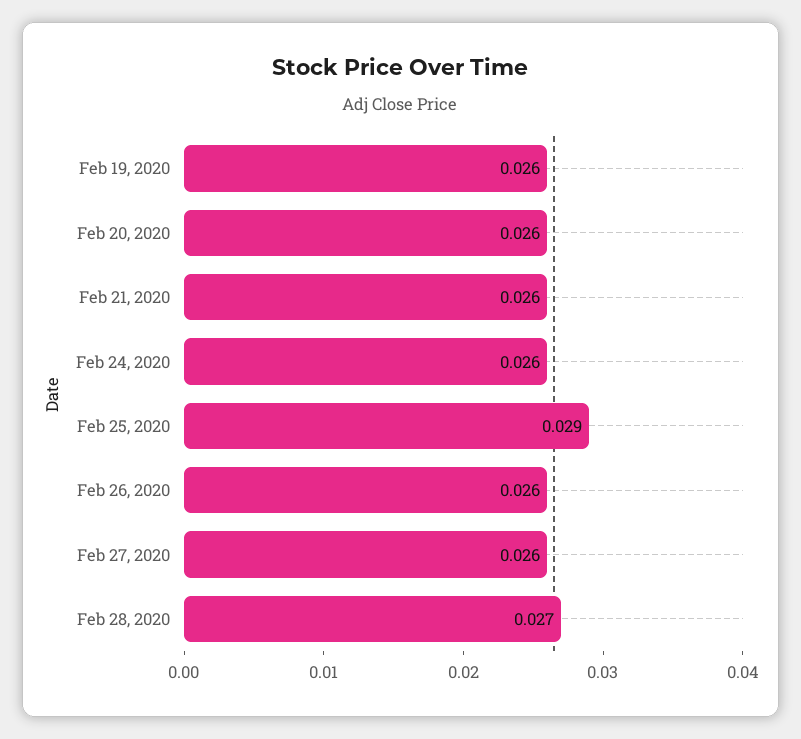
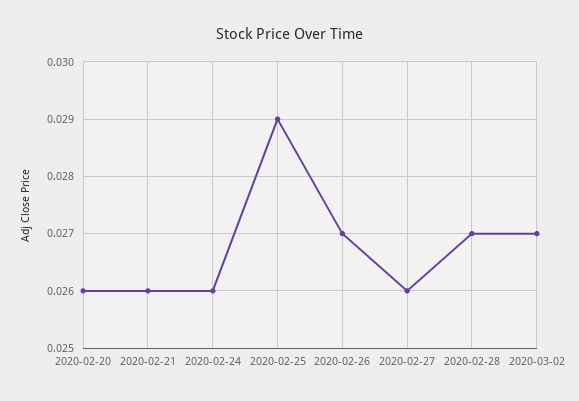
Feb 19, 2020: 0.026 -> none
Feb 26, 2020: 0.026 -> 0.027
2020-03-02: none -> 0.027

